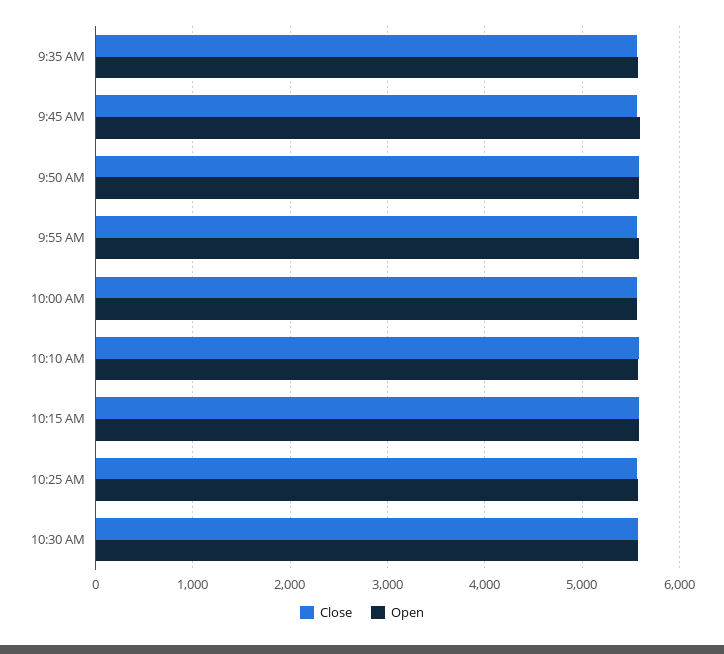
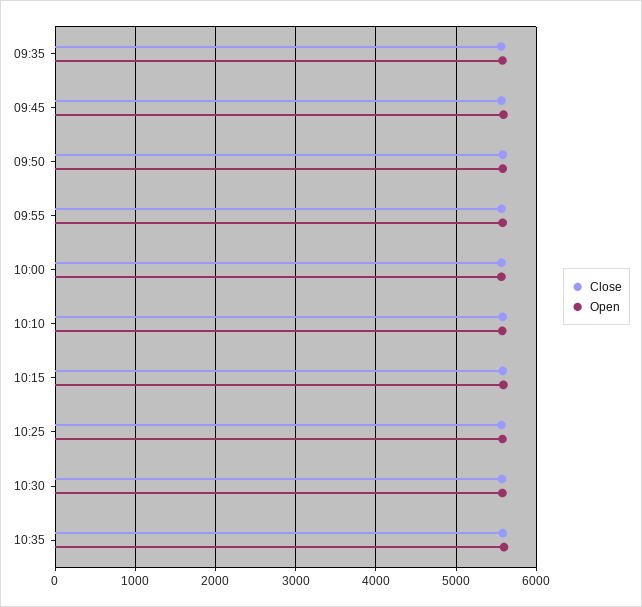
Close, 10:35: none -> 5600
Open, 10:35: none -> 5600

